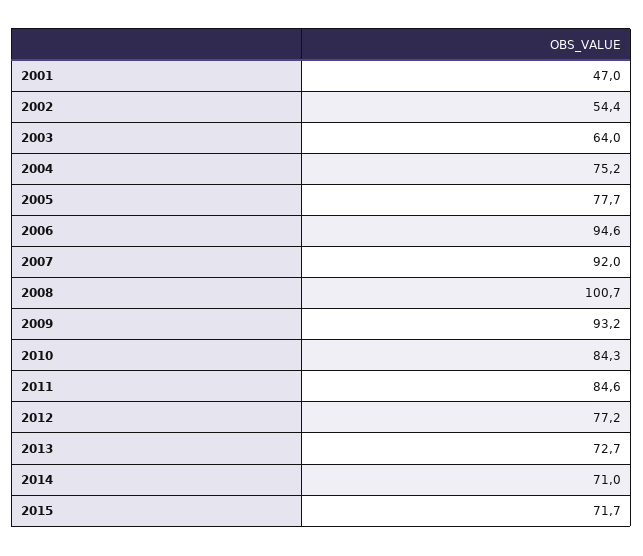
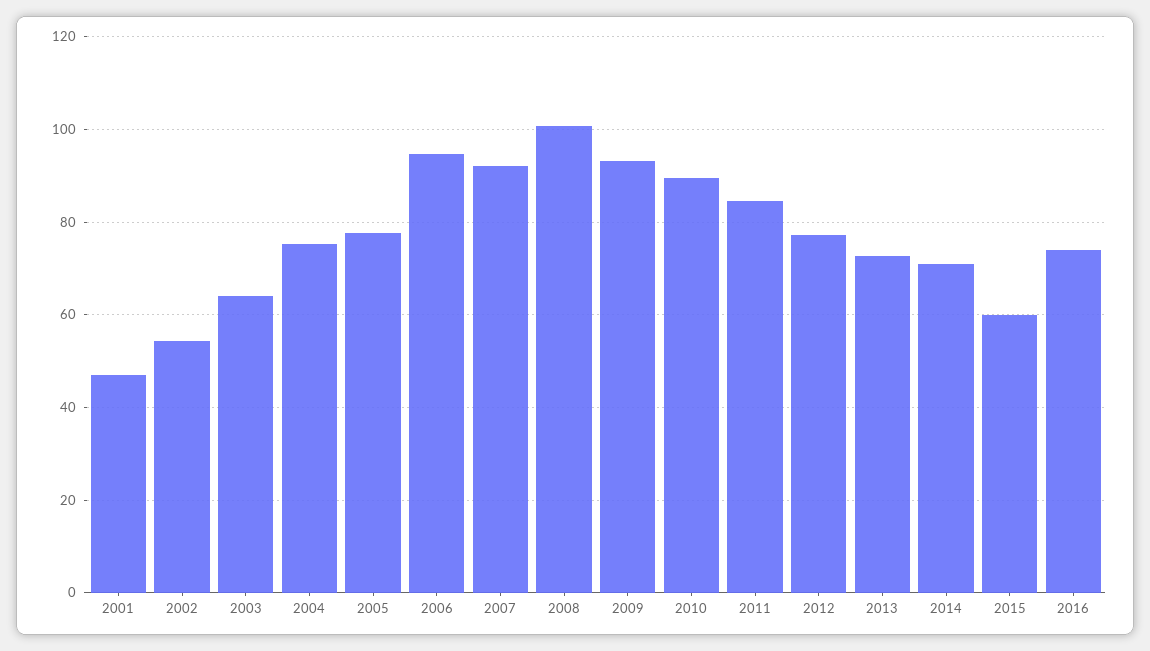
2010: 84.3 -> 90
2015: 71.7 -> 60
2016: none -> 74

